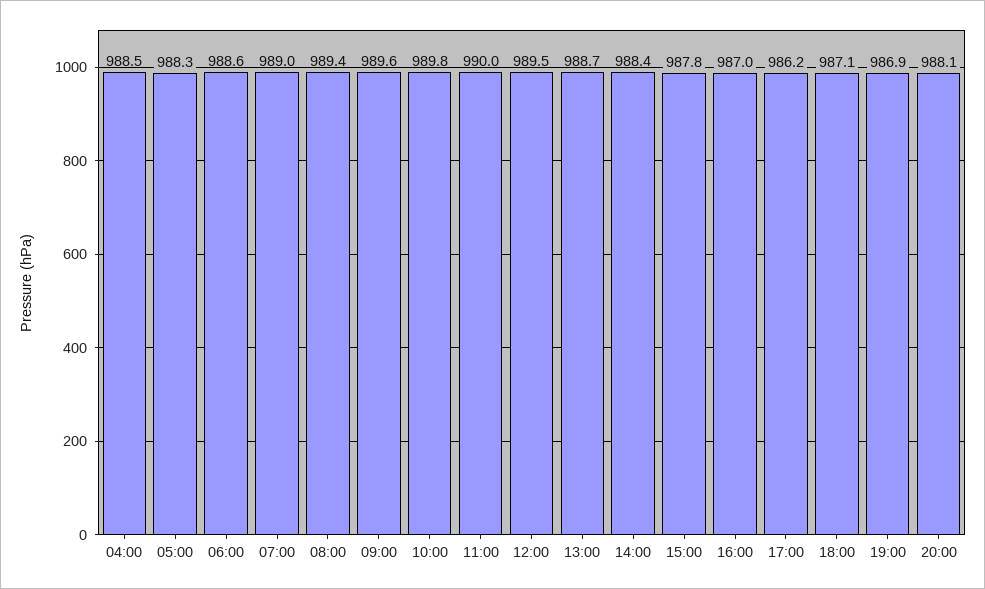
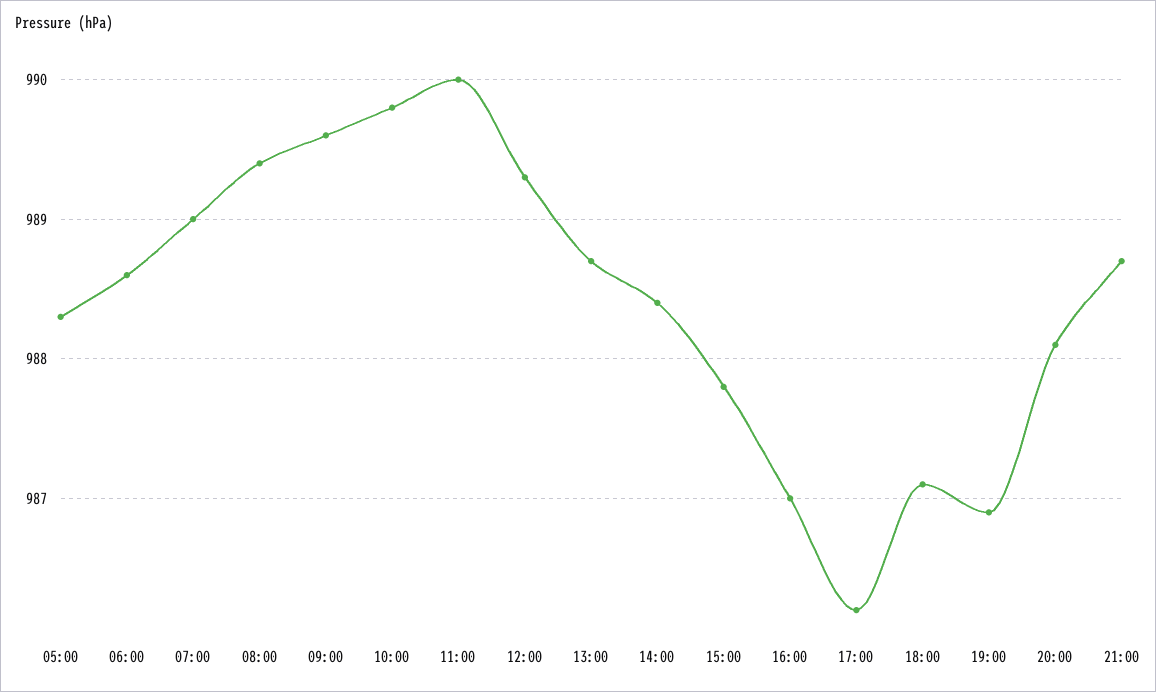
04:00: 988.5 -> none
12:00: 989.5 -> 989.3
21:00: none -> 988.7

